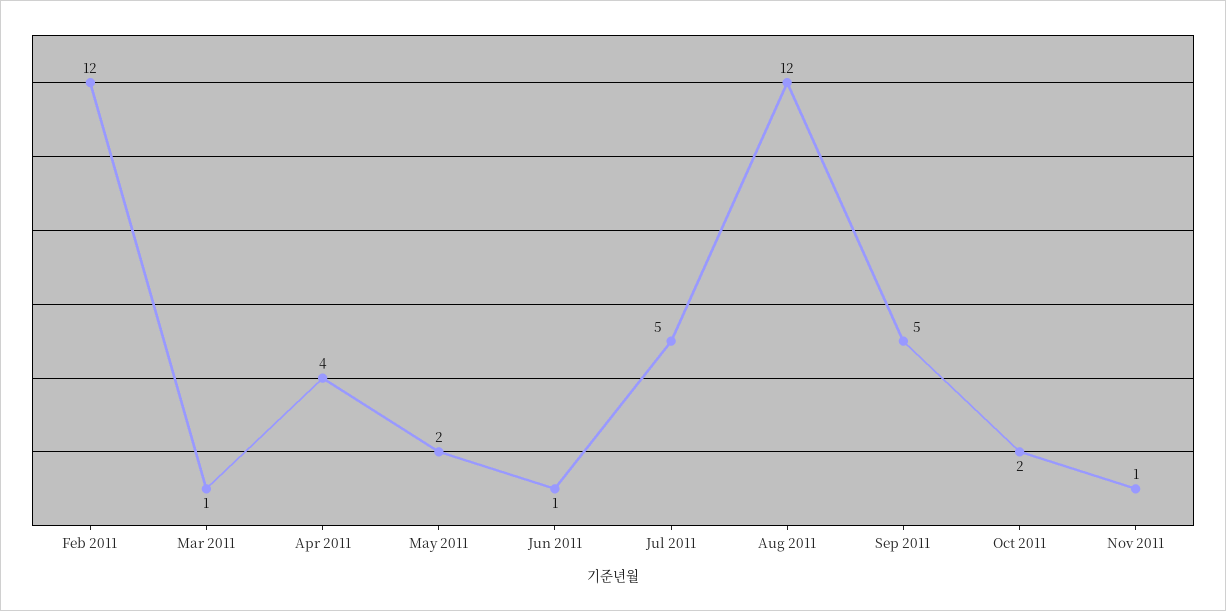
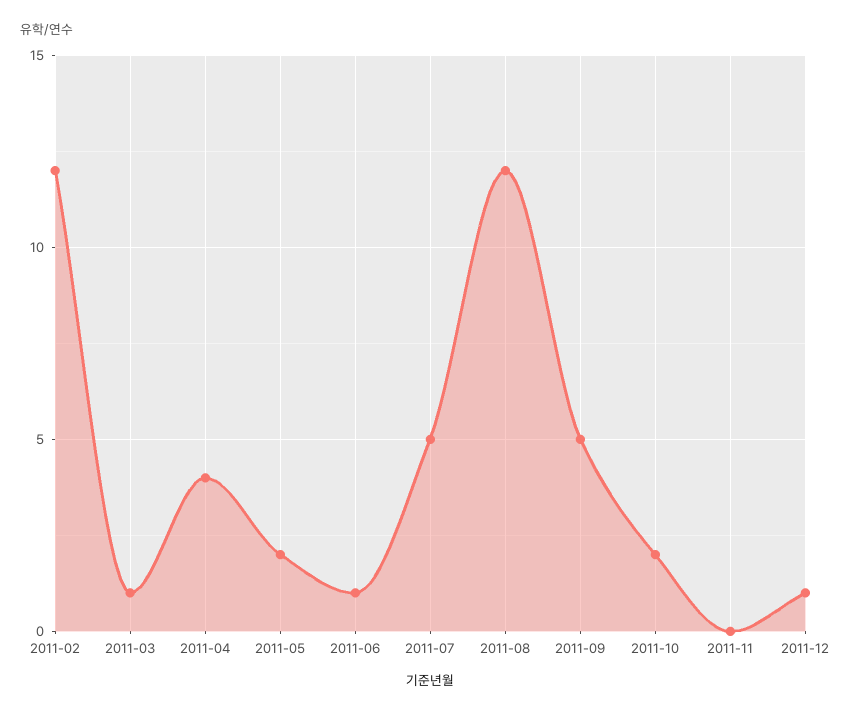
Nov 2011: 1 -> 0
2011-12: none -> 1

